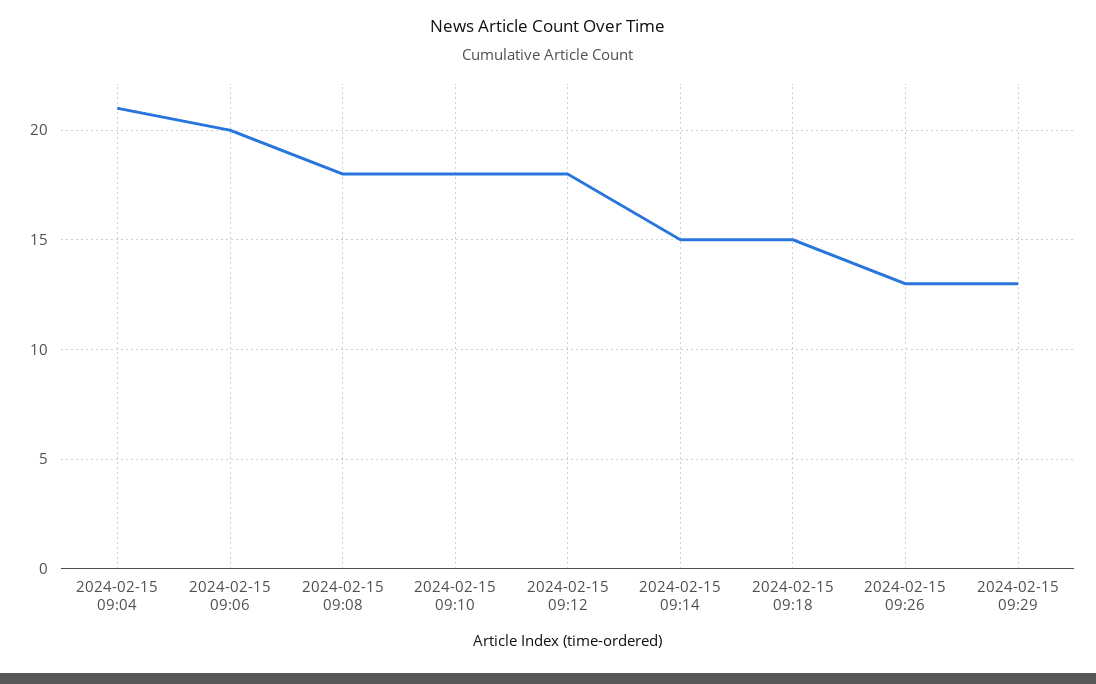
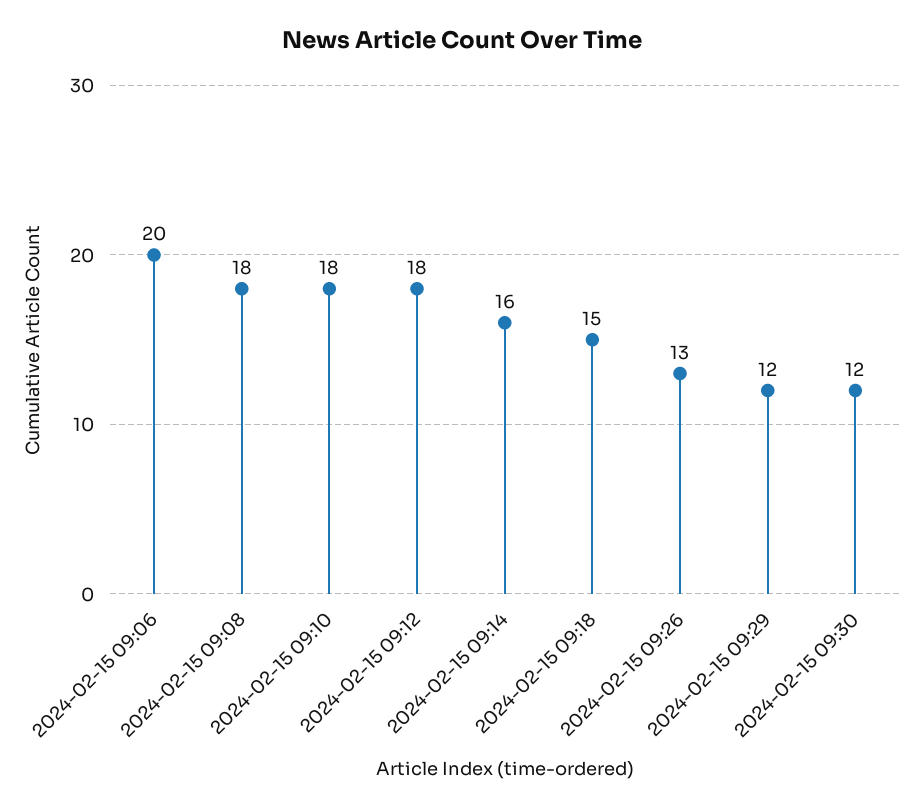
2024-02-15 09:04: 21 -> none
2024-02-15 09:14: 15 -> 16
2024-02-15 09:29: 13 -> 12
2024-02-15 09:30: none -> 12

